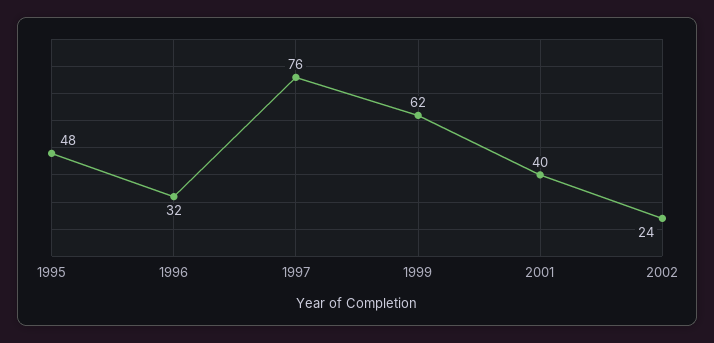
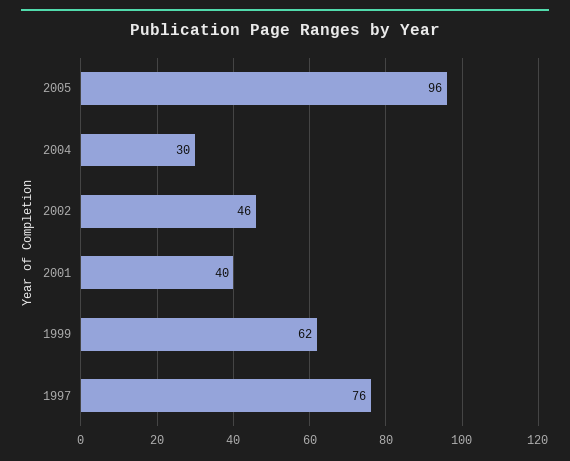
1995: 48 -> none
1996: 32 -> none
2002: 24 -> 46
2005: none -> 96
2004: none -> 30

